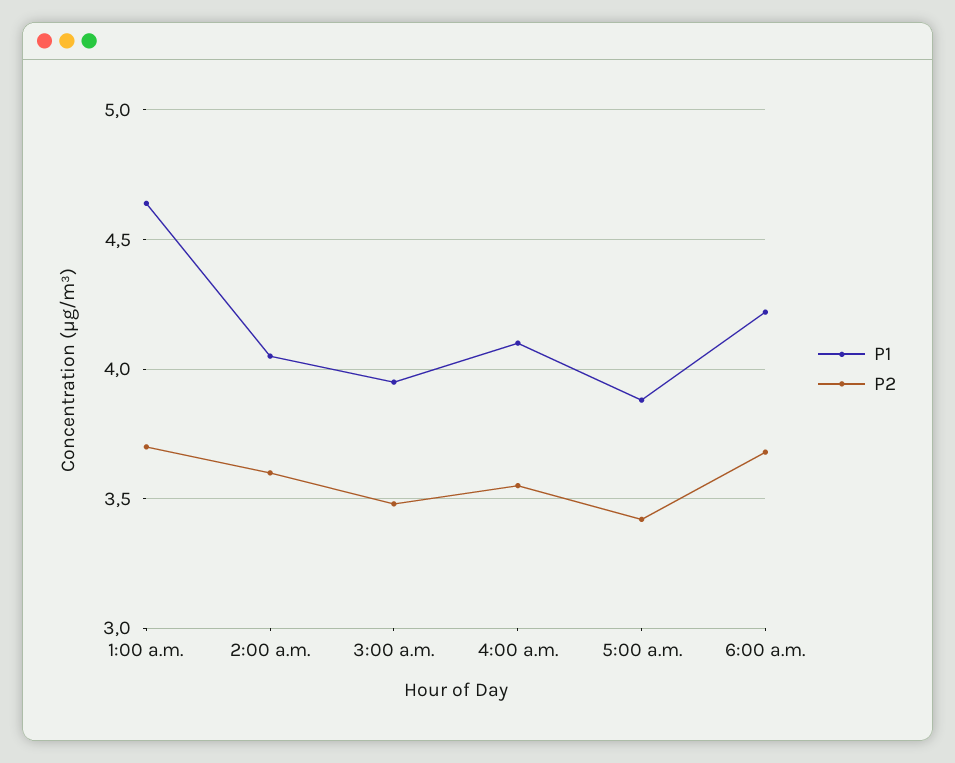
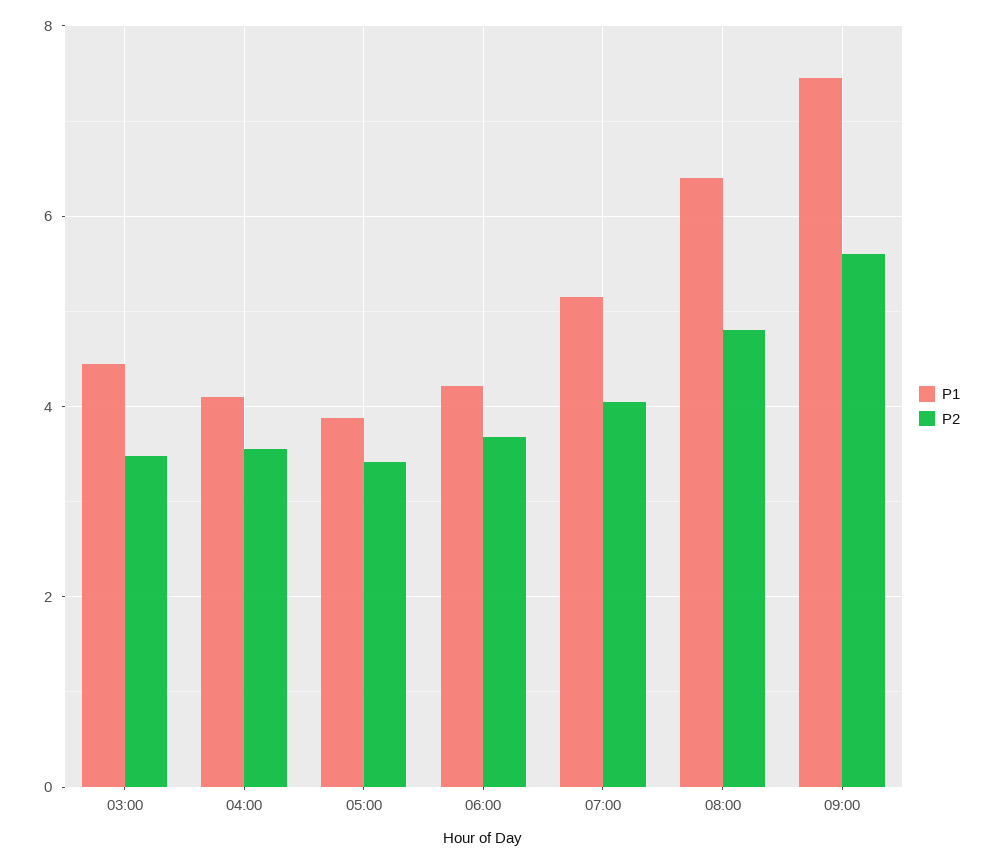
P1, 1:00 a.m.: 4.65 -> none
P2, 1:00 a.m.: 3.7 -> none
P1, 2:00 a.m.: 4.05 -> none
P2, 2:00 a.m.: 3.6 -> none
P1, 3:00 a.m.: 3.95 -> 4.4
P1, 07:00: none -> 5.2
P2, 07:00: none -> 4
P1, 08:00: none -> 6.4
P2, 08:00: none -> 4.8
P1, 09:00: none -> 7.4
P2, 09:00: none -> 5.6

